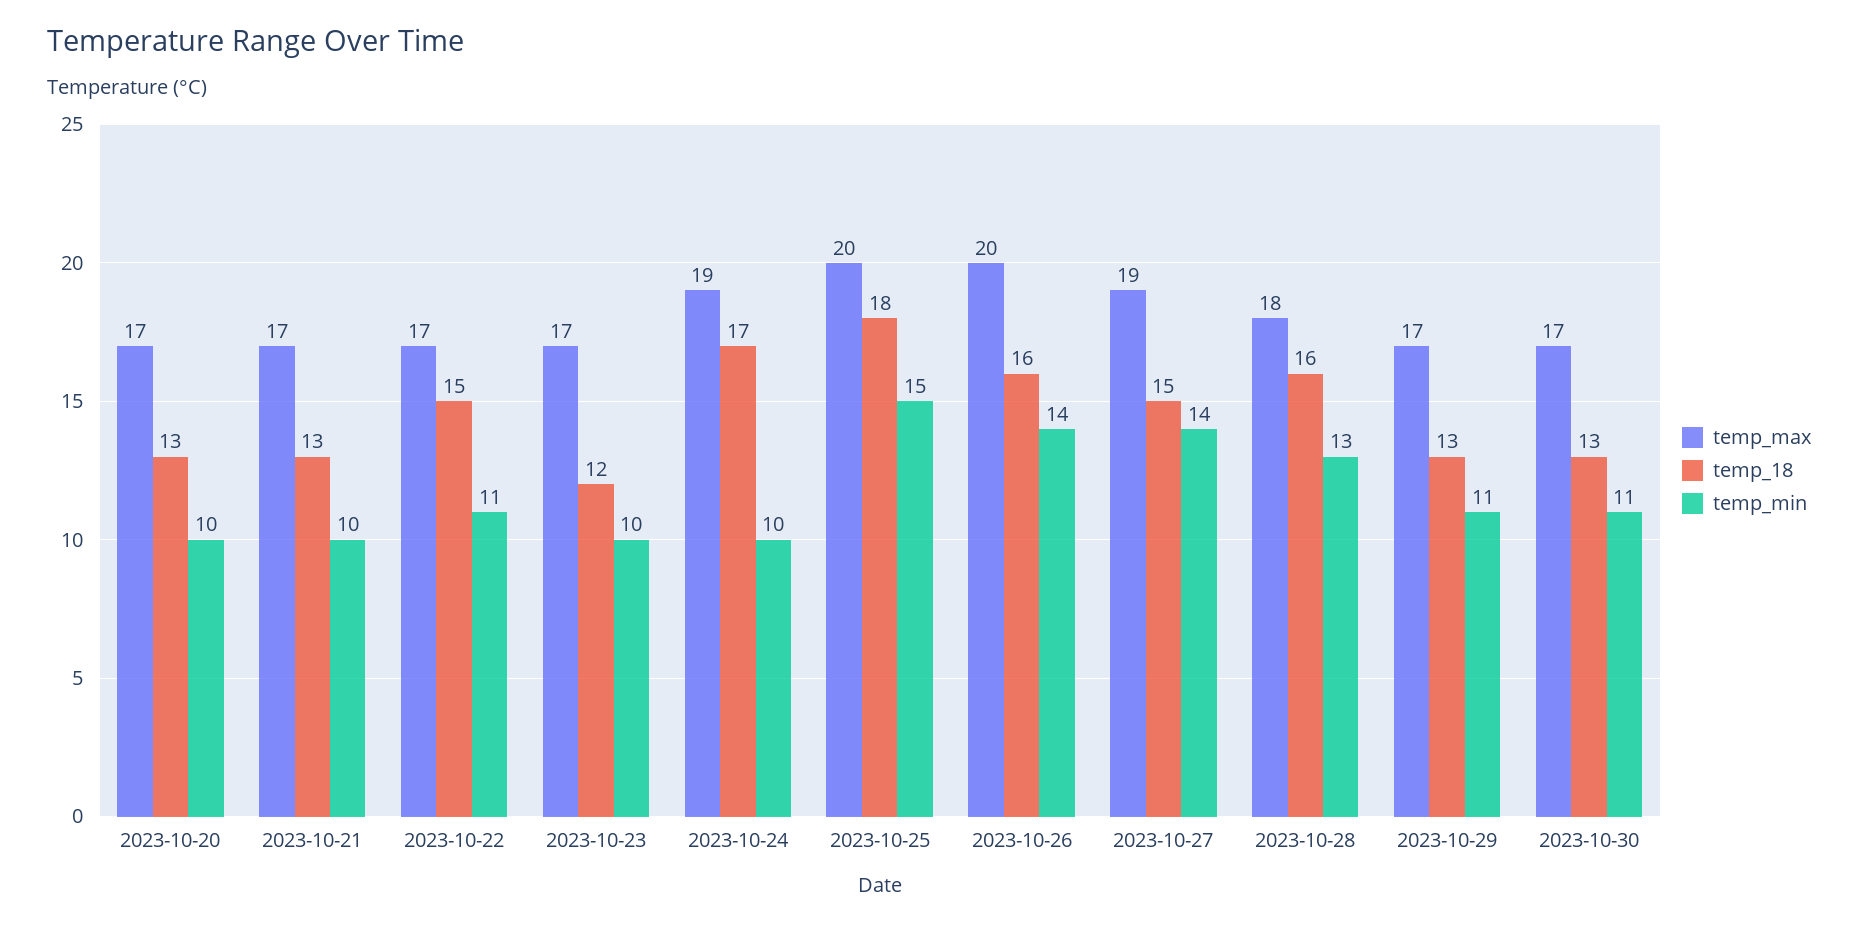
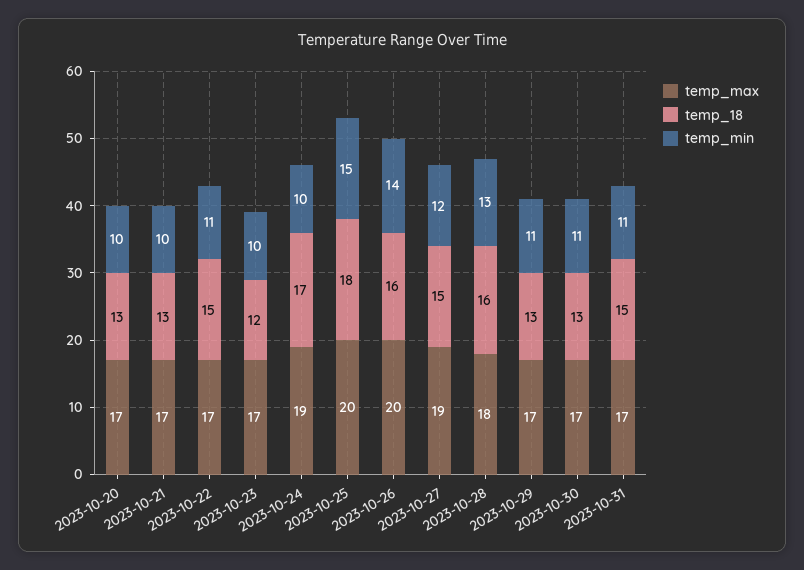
temp_min, 2023-10-27: 14 -> 12
temp_max, 2023-10-31: none -> 17
temp_18, 2023-10-31: none -> 15
temp_min, 2023-10-31: none -> 11

